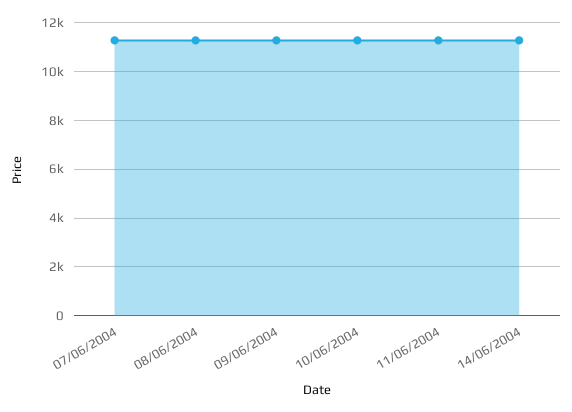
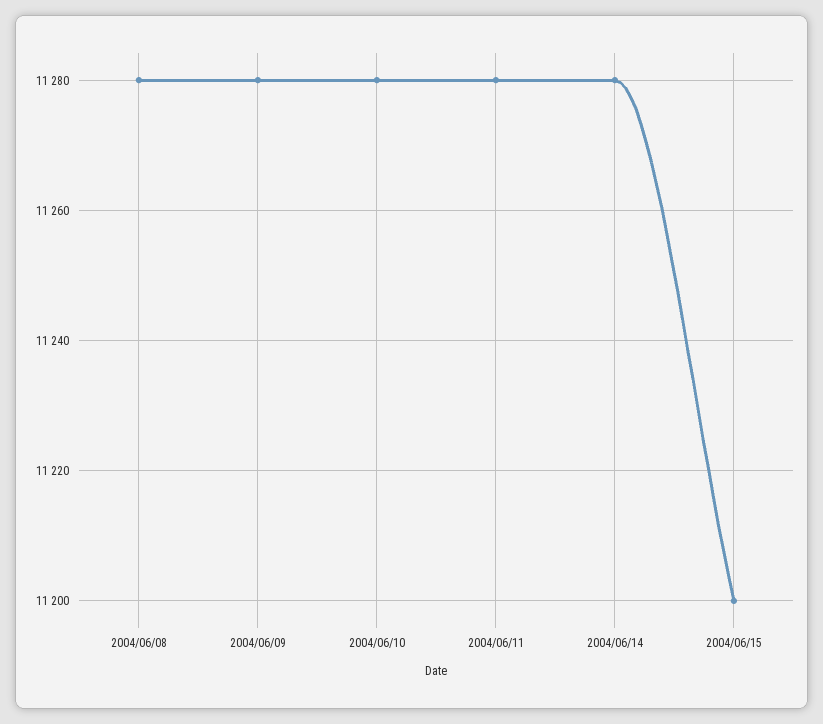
07/06/2004: 11250 -> none
2004/06/15: none -> 11200

